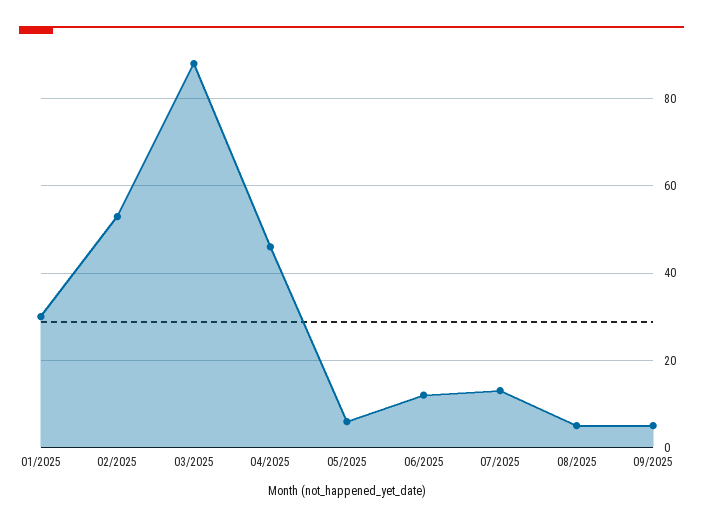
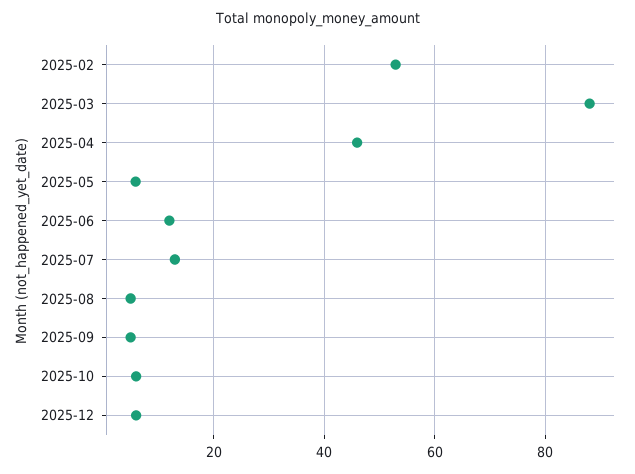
01/2025: 30 -> none
2025-10: none -> 6
2025-12: none -> 6

